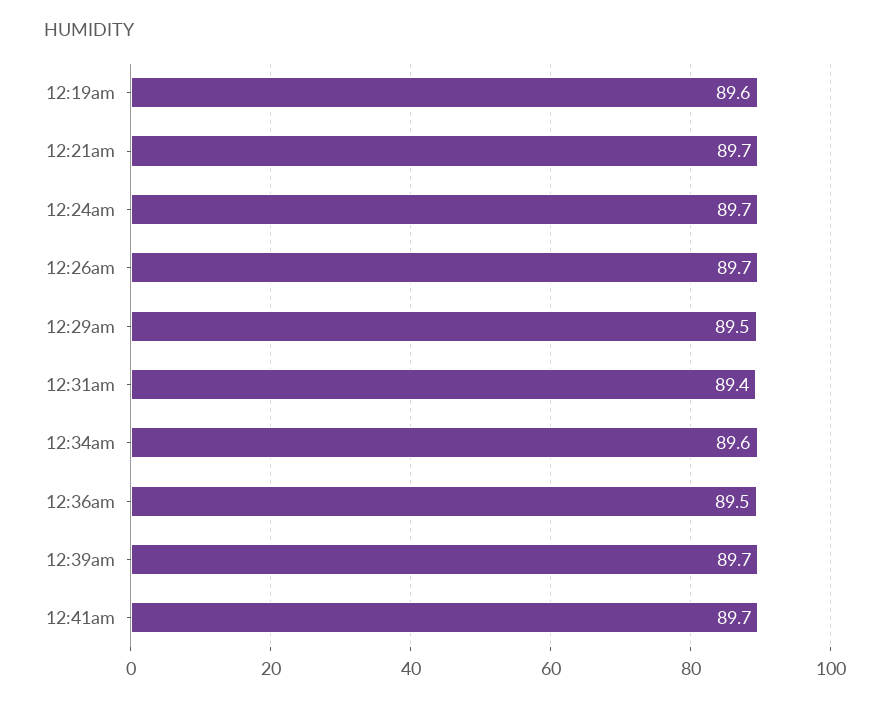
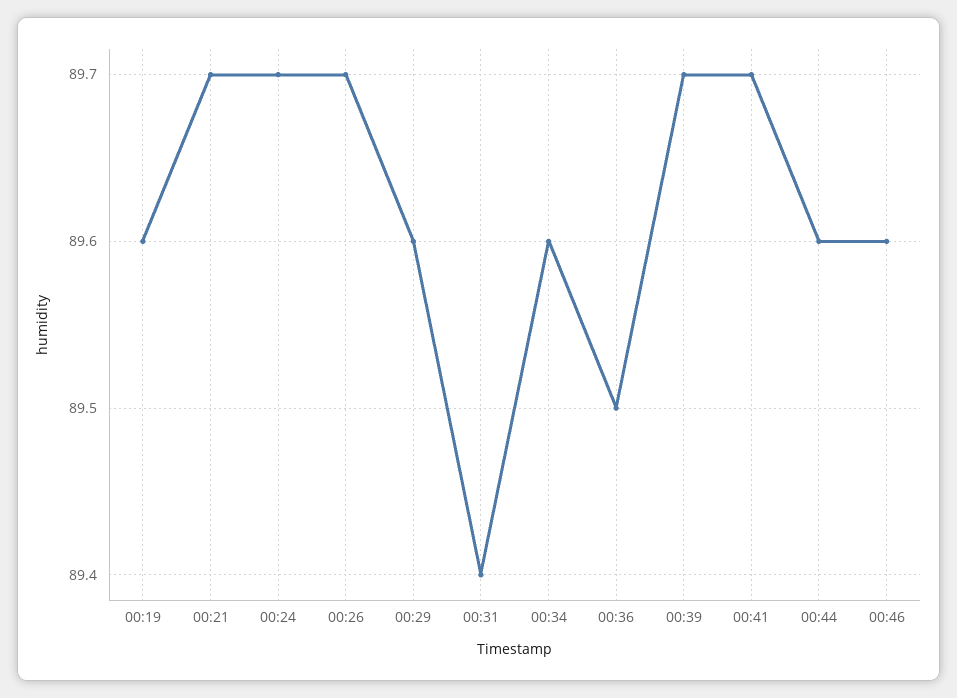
12:29am: 89.5 -> 89.6
00:44: none -> 89.6
00:46: none -> 89.6

